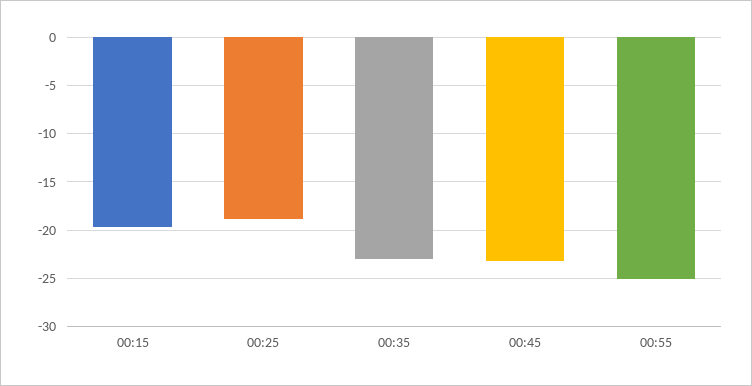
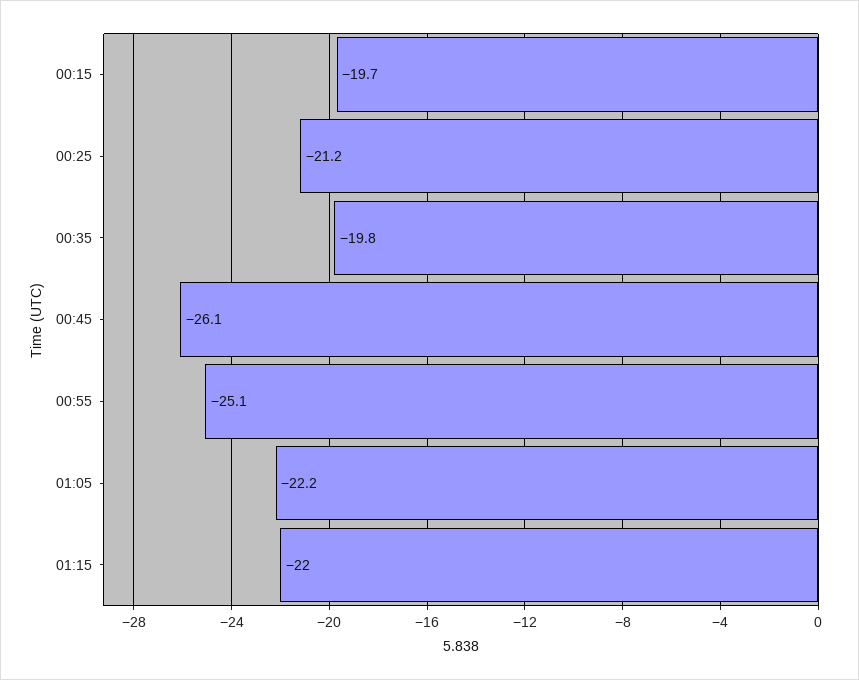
00:25: -19 -> -21.2
00:35: -23 -> -19.8
00:45: -23 -> -26.1
01:05: none -> -22.2
01:15: none -> -22

